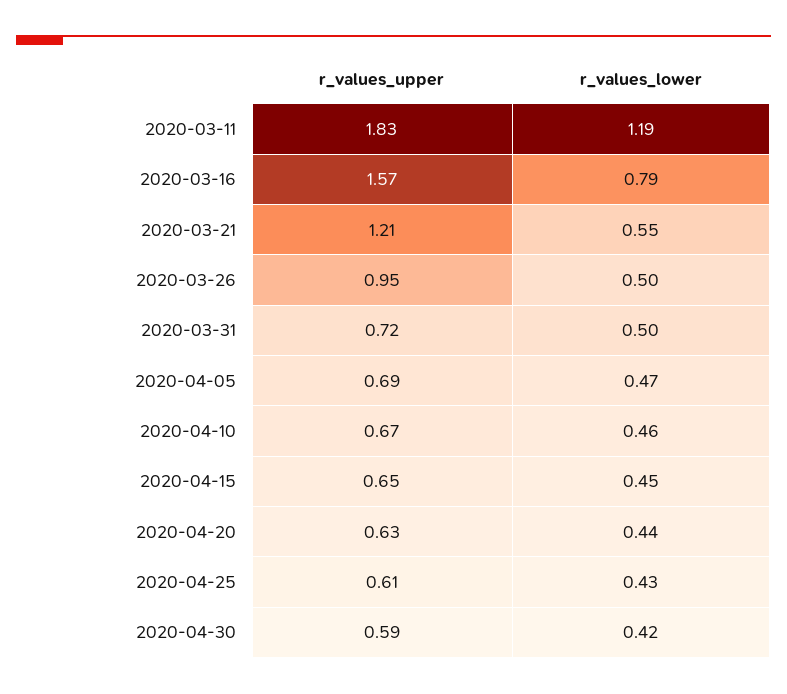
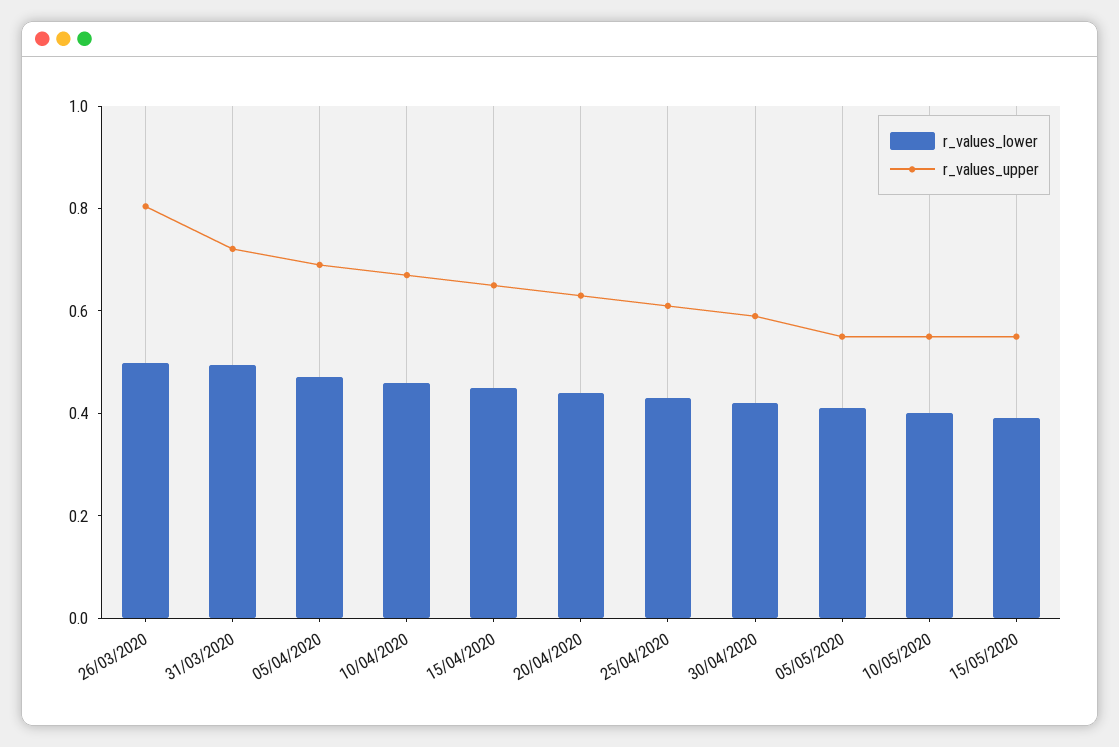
r_values_upper, 2020-03-11: 1.83 -> none
r_values_lower, 2020-03-11: 1.19 -> none
r_values_upper, 2020-03-16: 1.57 -> none
r_values_lower, 2020-03-16: 0.79 -> none
r_values_upper, 2020-03-21: 1.21 -> none
r_values_lower, 2020-03-21: 0.55 -> none
r_values_upper, 2020-03-26: 0.95 -> 0.8
r_values_lower, 05/05/2020: none -> 0.4
r_values_upper, 05/05/2020: none -> 0.55
r_values_lower, 10/05/2020: none -> 0.4
r_values_upper, 10/05/2020: none -> 0.55
r_values_lower, 15/05/2020: none -> 0.4
r_values_upper, 15/05/2020: none -> 0.55

